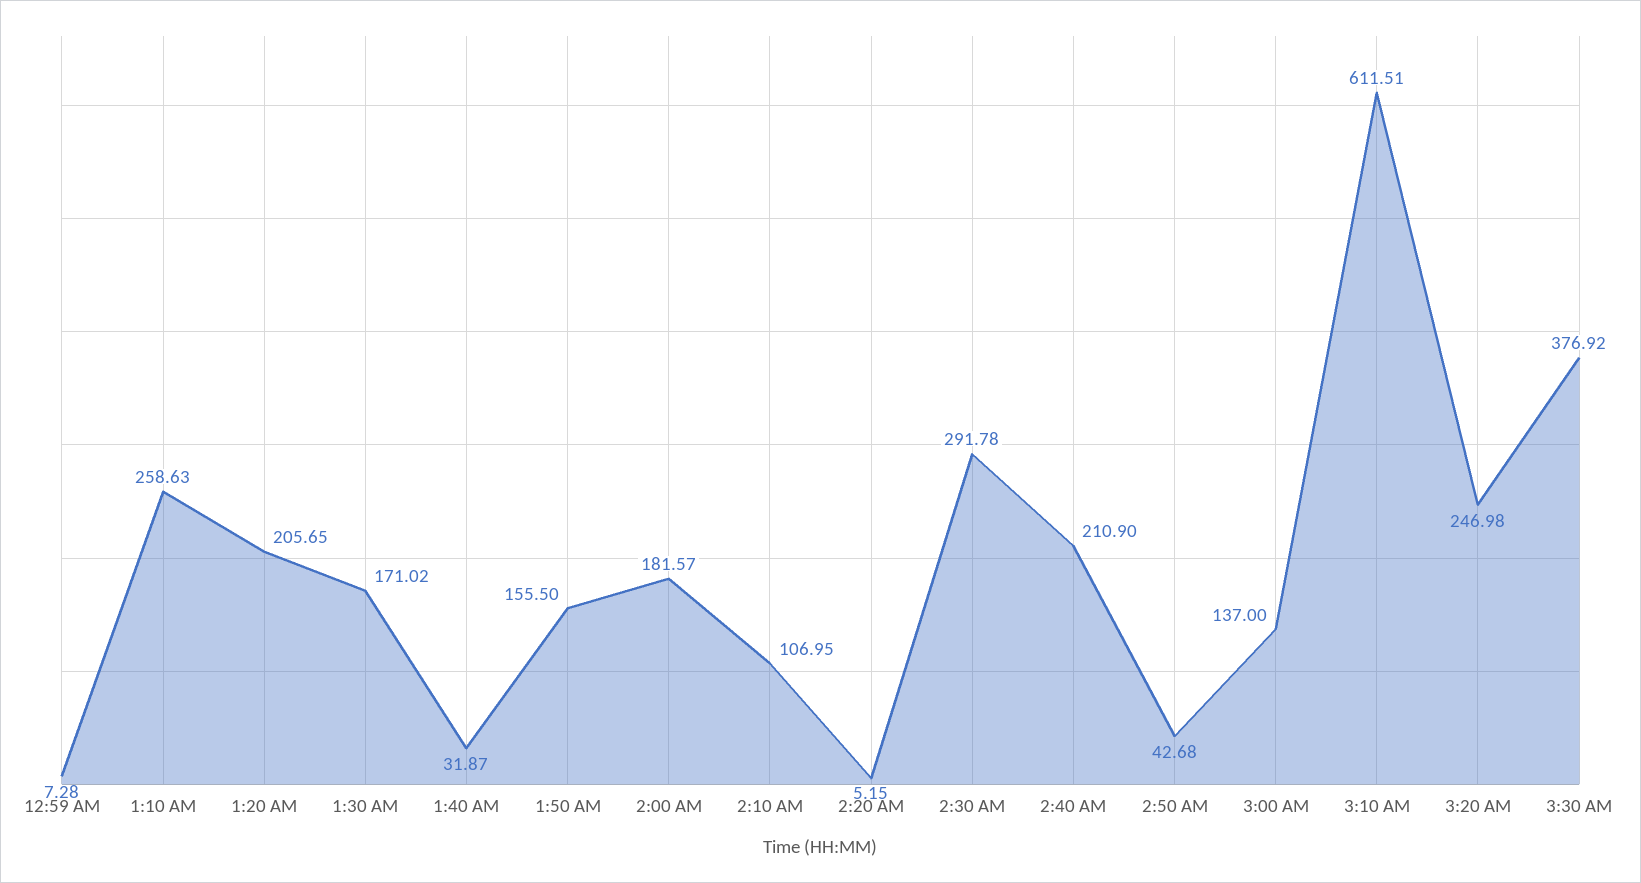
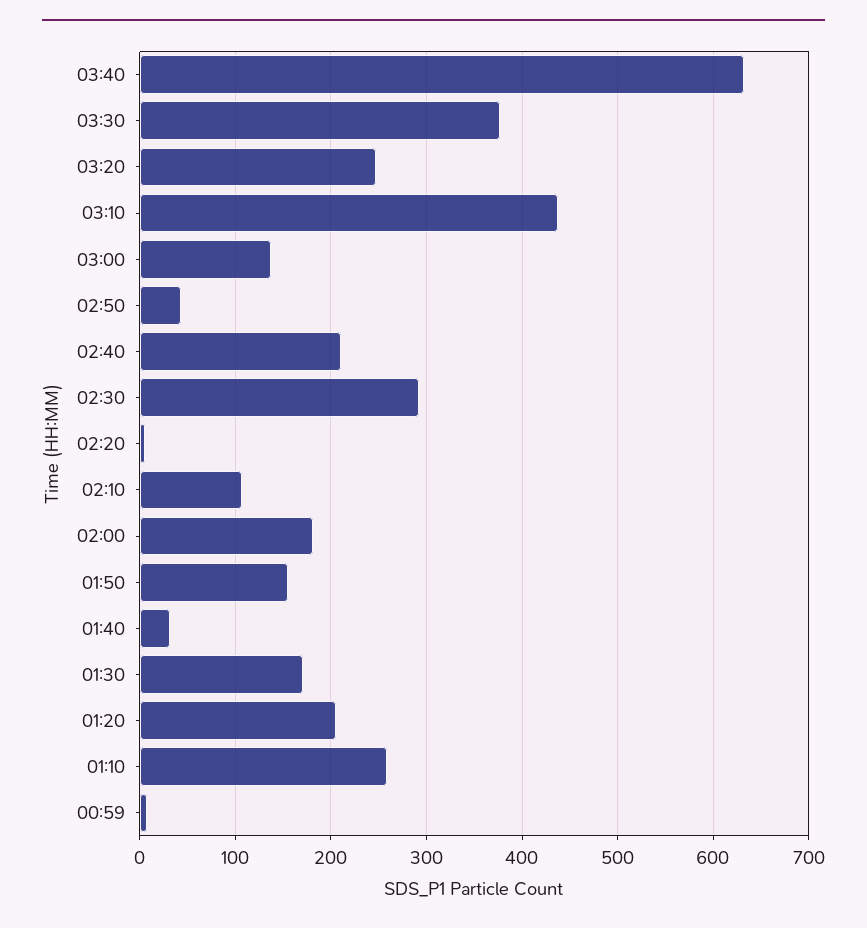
3:10 AM: 611.51 -> 440
03:40: none -> 630

